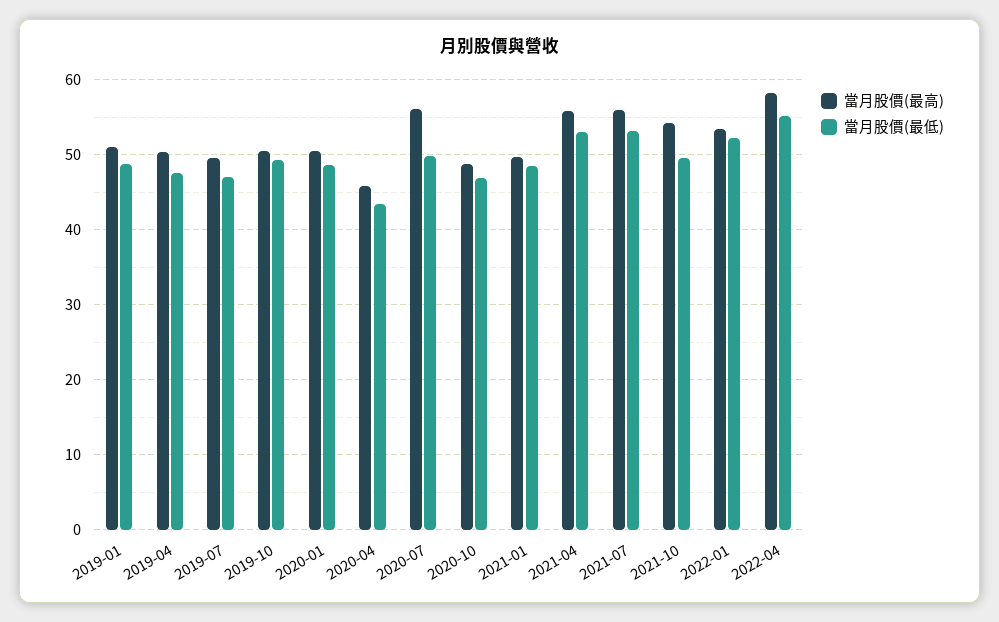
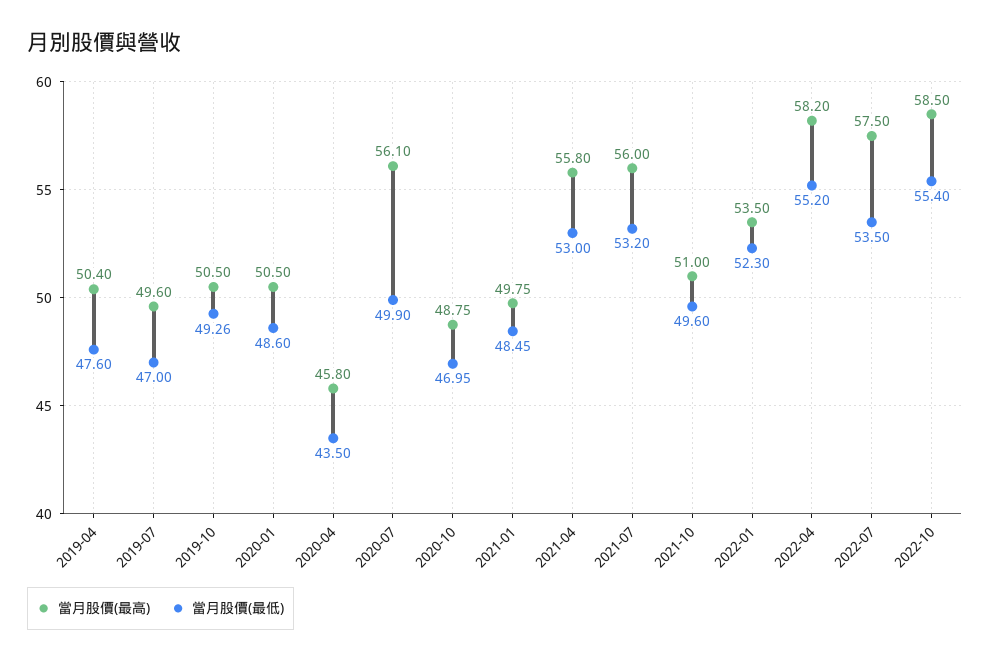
當月股價(最高), 2019-01: 51 -> none
當月股價(最低), 2019-01: 49 -> none
當月股價(最高), 2021-10: 54 -> 51
當月股價(最高), 2022-07: none -> 57.5
當月股價(最低), 2022-07: none -> 53.5
當月股價(最高), 2022-10: none -> 58.5
當月股價(最低), 2022-10: none -> 55.4

